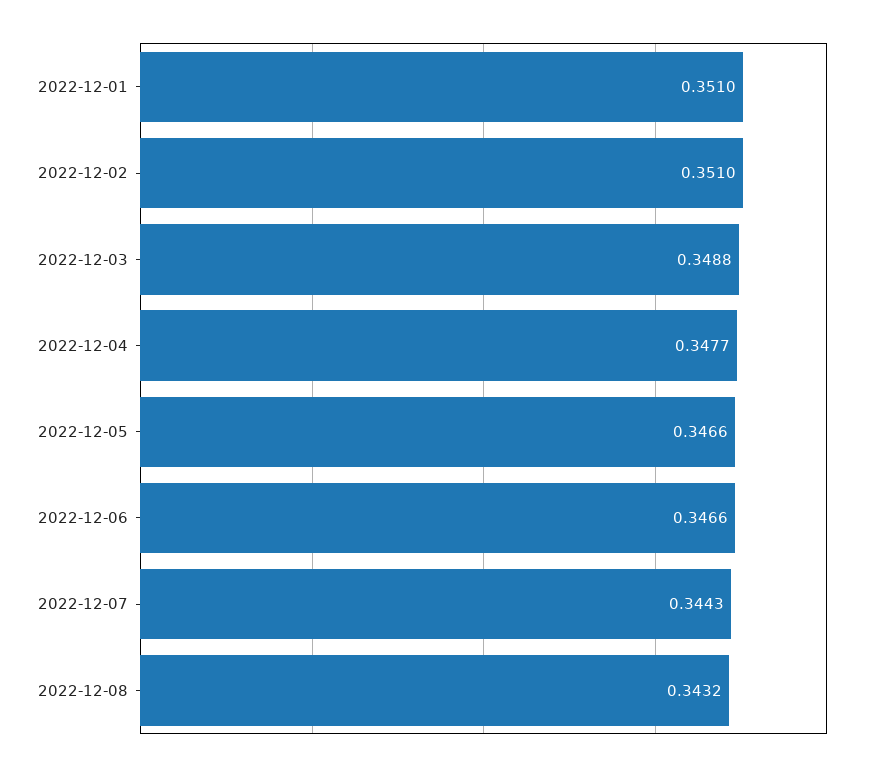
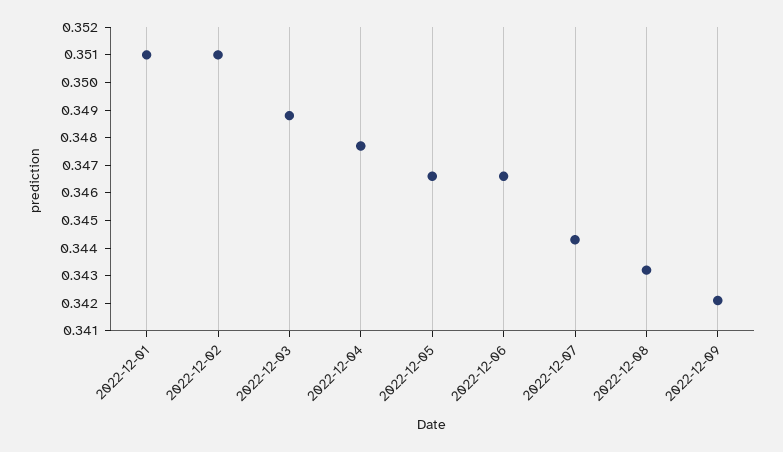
2022-12-09: none -> 0.342

